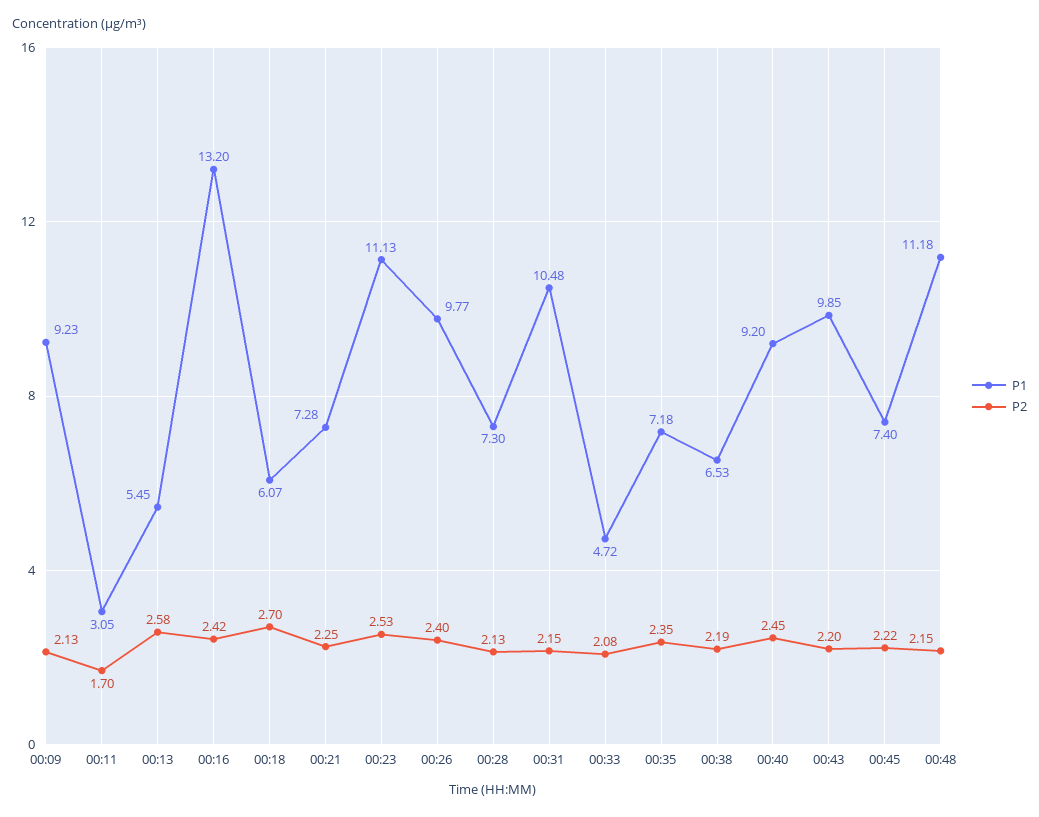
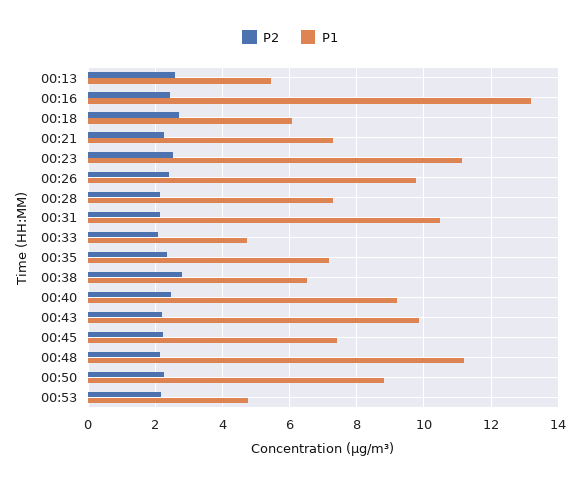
P1, 00:09: 9.23 -> none
P2, 00:09: 2.13 -> none
P1, 00:11: 3.05 -> none
P2, 00:11: 1.7 -> none
P2, 00:38: 2.19 -> 2.8
P2, 00:50: none -> 2.2
P1, 00:50: none -> 8.8
P2, 00:53: none -> 2.2
P1, 00:53: none -> 4.8

